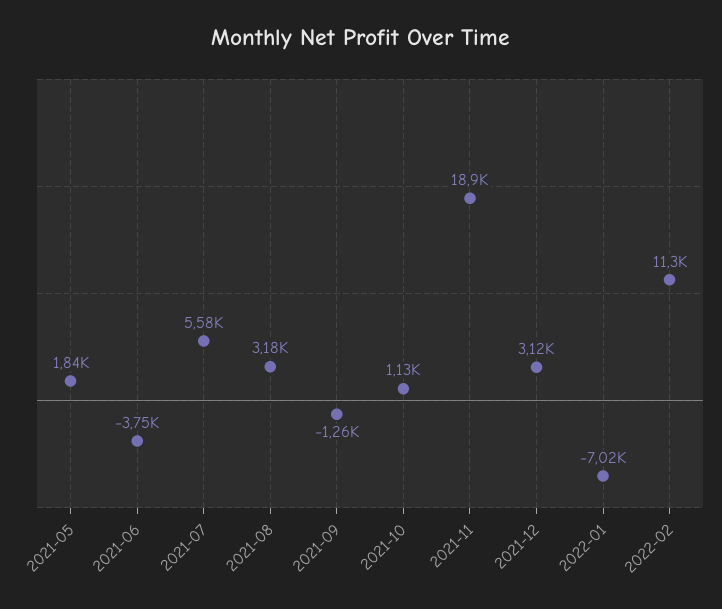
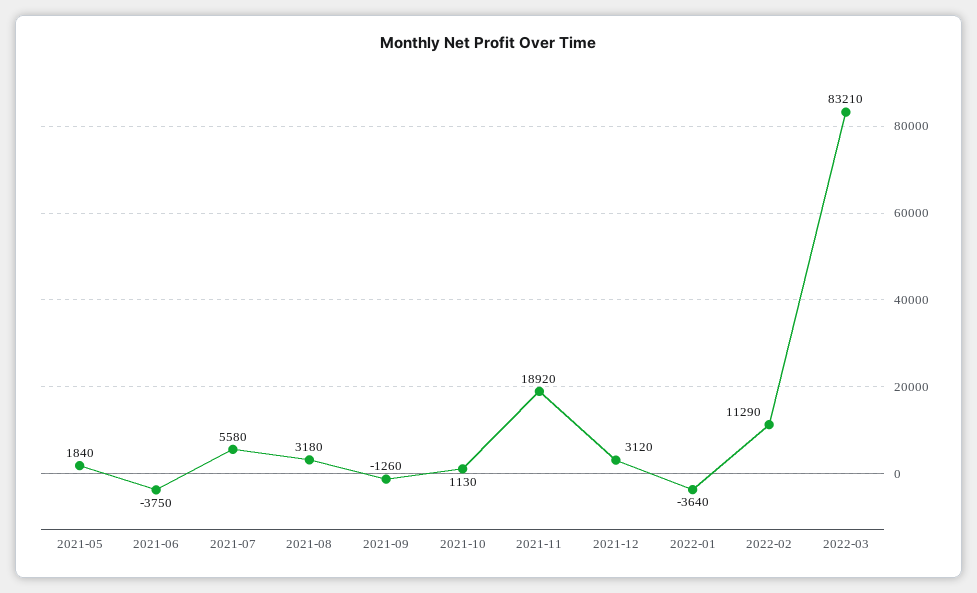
2022-01: -7020 -> -3640
2022-03: none -> 83210

